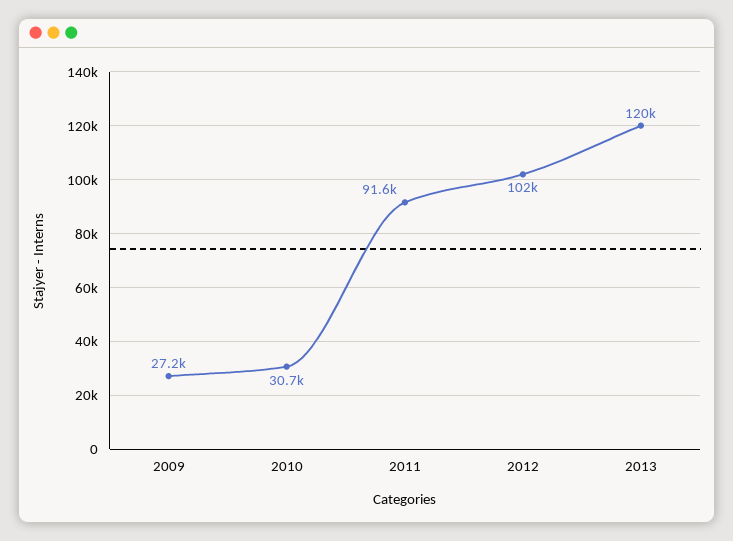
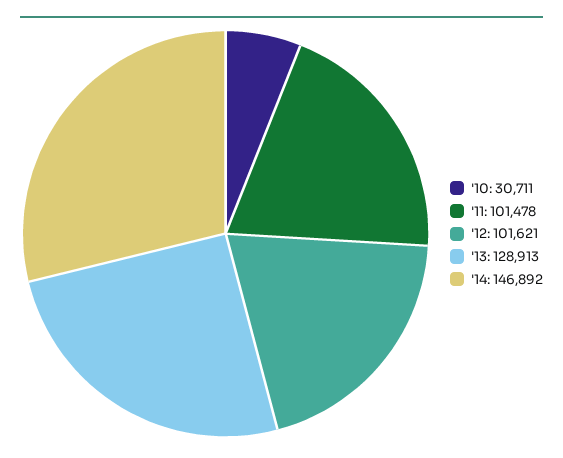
2009: 27200 -> none
2011: 91600 -> 101478
2013: 120000 -> 128913
'14: none -> 146892

